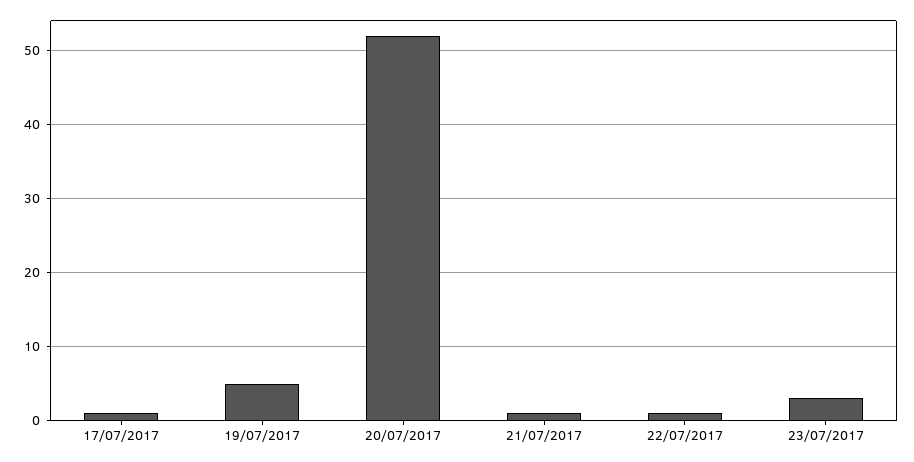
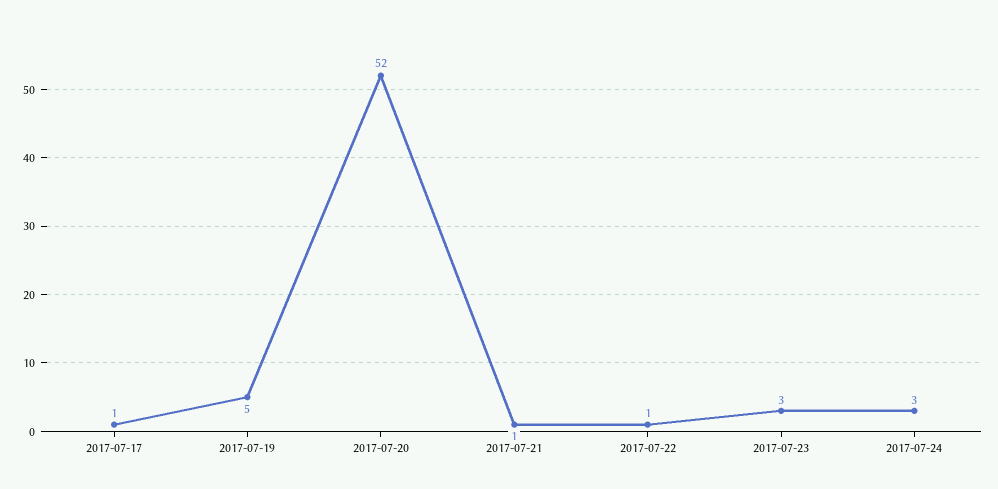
2017-07-24: none -> 3

